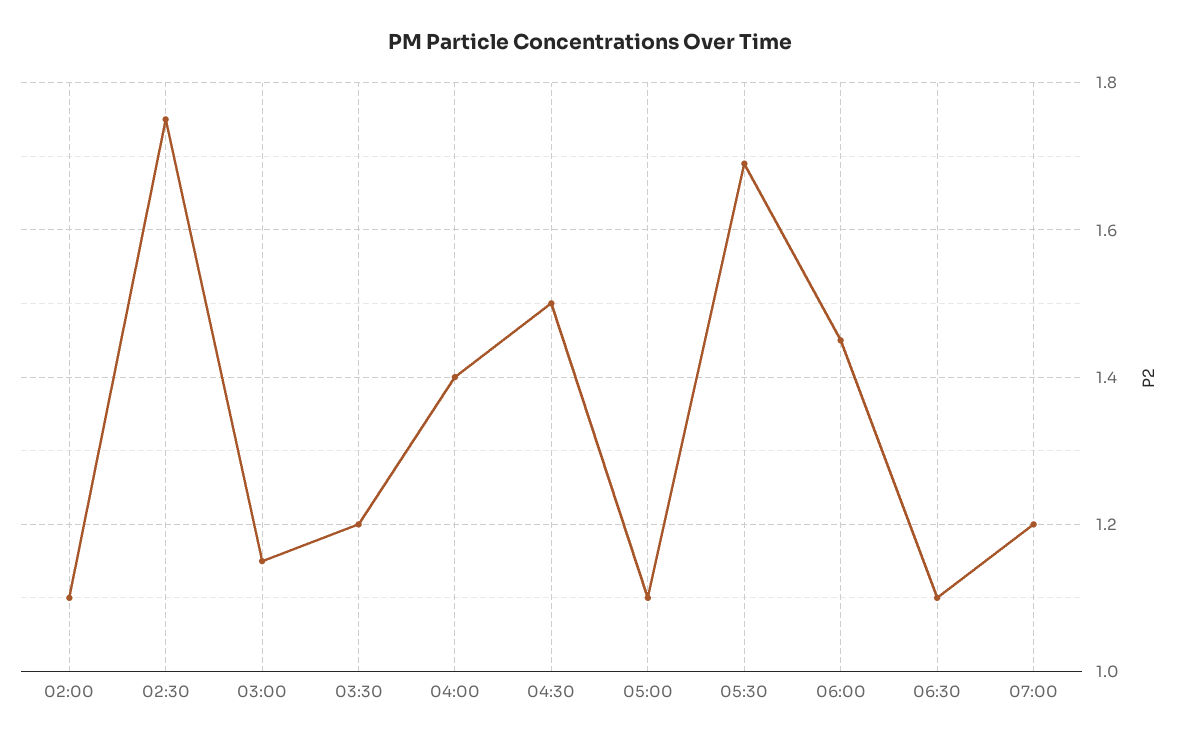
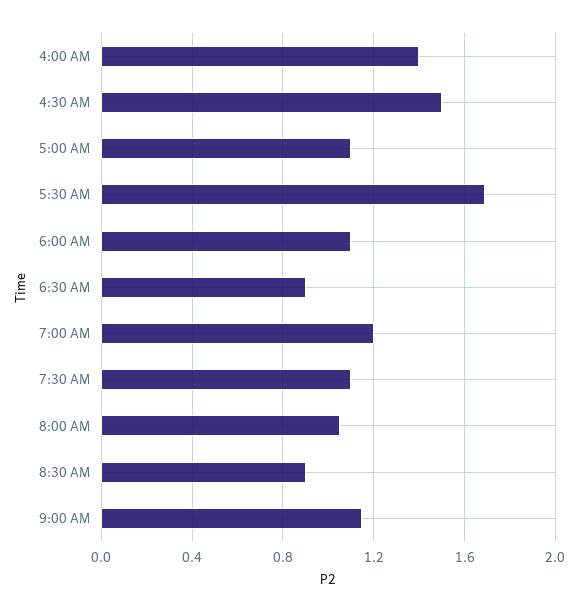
02:00: 1.1 -> none
02:30: 1.75 -> none
03:00: 1.15 -> none
03:30: 1.2 -> none
06:00: 1.45 -> 1.1
06:30: 1.1 -> 0.9
7:30 AM: none -> 1.1
8:00 AM: none -> 1.05
8:30 AM: none -> 0.9
9:00 AM: none -> 1.15

